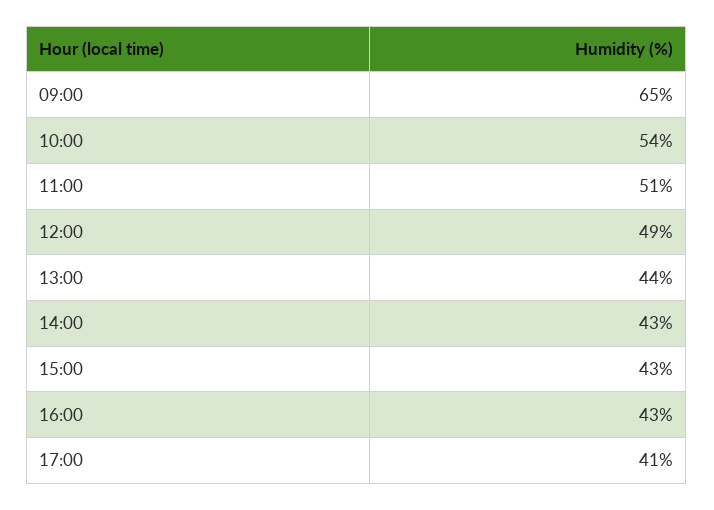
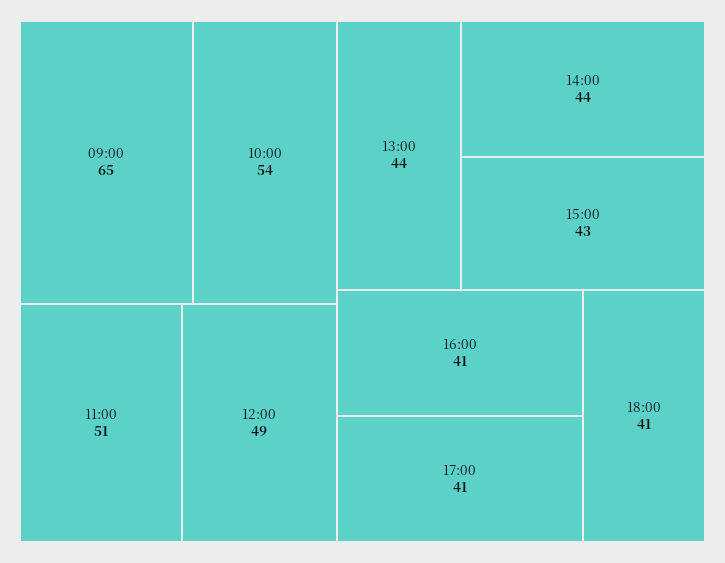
14:00: 43 -> 44
16:00: 43 -> 41
18:00: none -> 41

